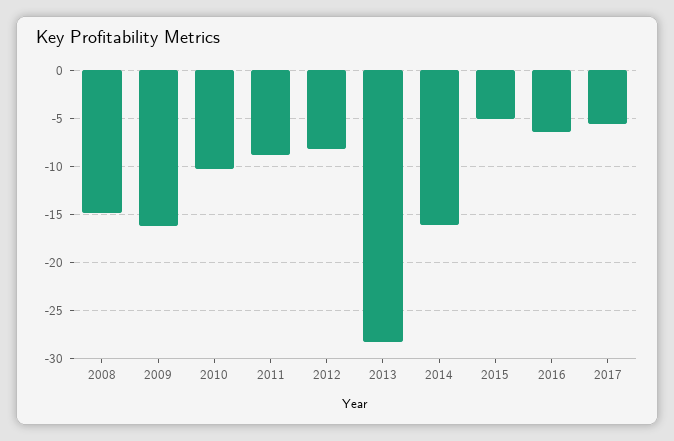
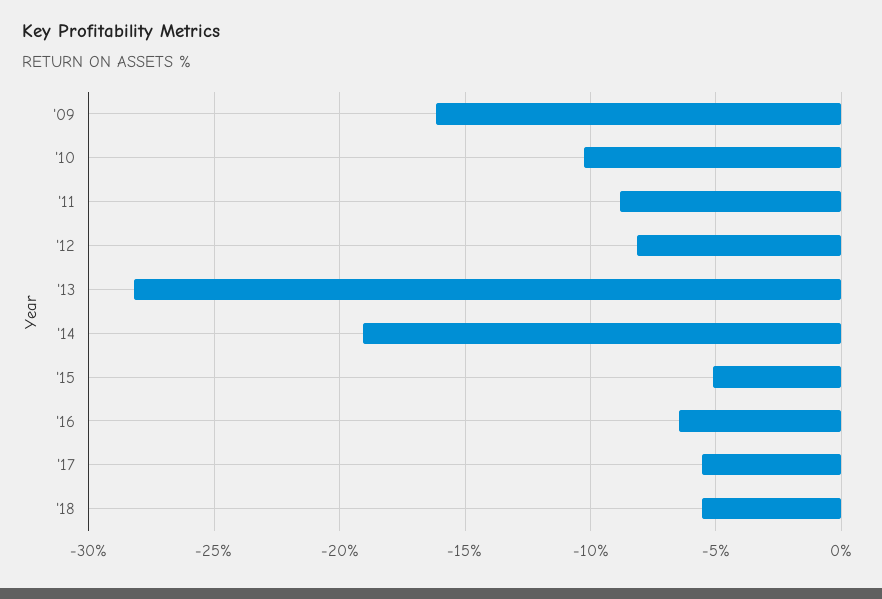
2008: -15 -> none
2014: -16 -> -19
'18: none -> -5.5

